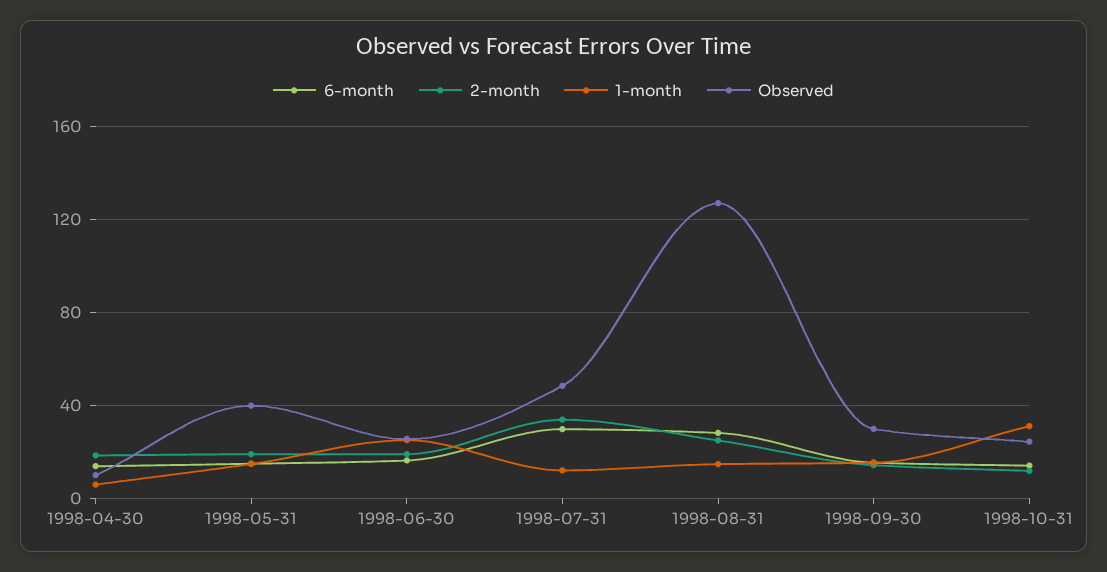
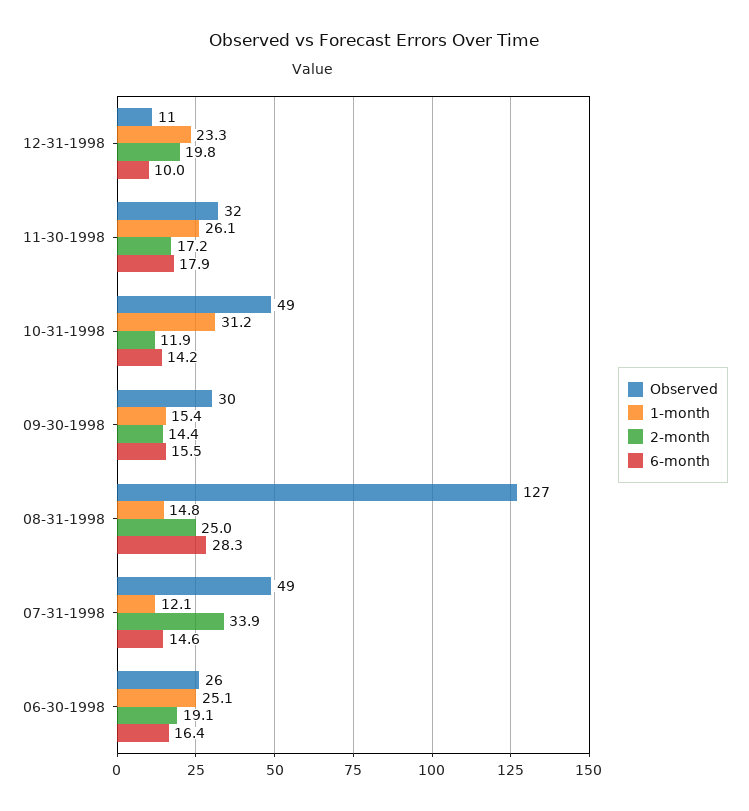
6-month, 1998-04-30: 15 -> none
2-month, 1998-04-30: 20 -> none
1-month, 1998-04-30: 5 -> none
Observed, 1998-04-30: 10 -> none
6-month, 1998-05-31: 15 -> none
2-month, 1998-05-31: 20 -> none
1-month, 1998-05-31: 15 -> none
Observed, 1998-05-31: 40 -> none
6-month, 1998-07-31: 30 -> 14.6
Observed, 1998-10-31: 25 -> 49
Observed, 12-31-1998: none -> 11
1-month, 12-31-1998: none -> 23.3
2-month, 12-31-1998: none -> 19.8
6-month, 12-31-1998: none -> 10
Observed, 11-30-1998: none -> 32
1-month, 11-30-1998: none -> 26.1
2-month, 11-30-1998: none -> 17.2
6-month, 11-30-1998: none -> 17.9

